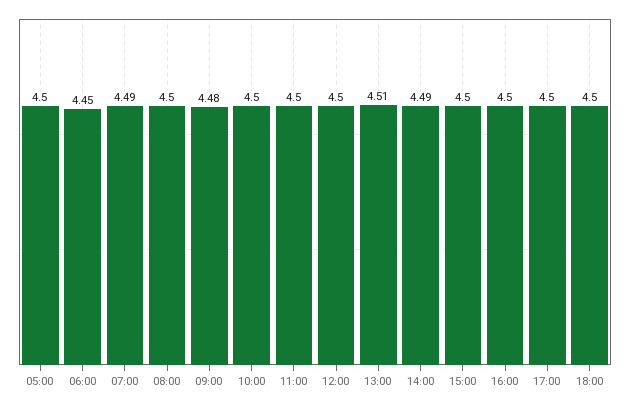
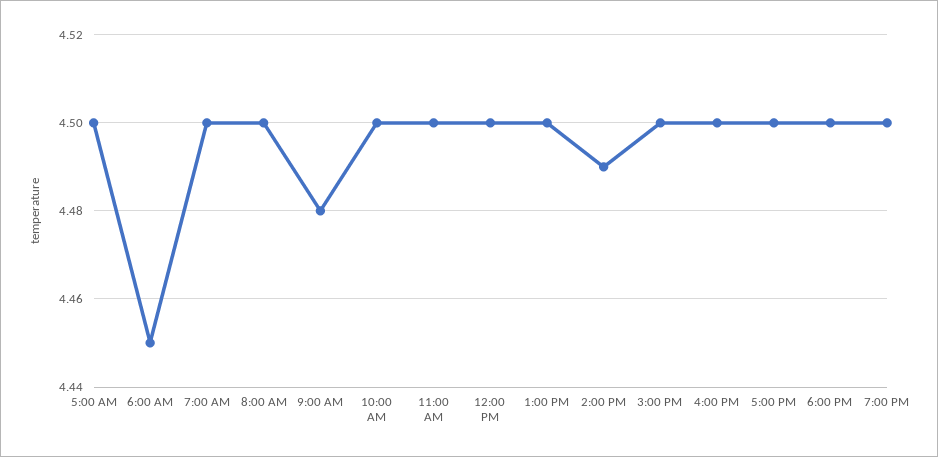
07:00: 4.49 -> 4.5
13:00: 4.51 -> 4.5
7:00 PM: none -> 4.5

